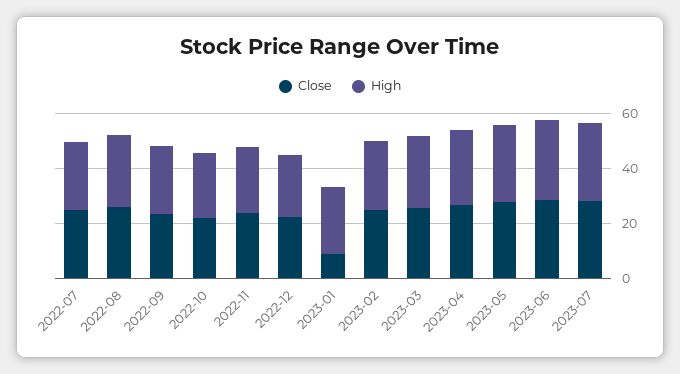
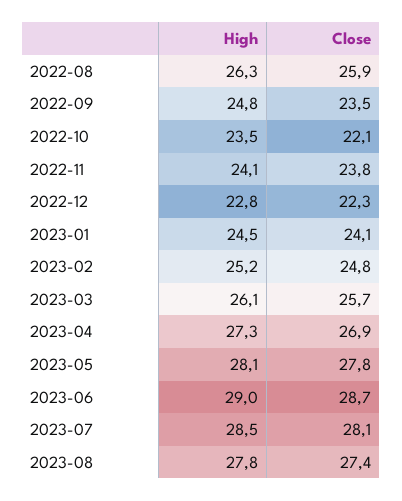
Close, 2022-07: 25 -> none
High, 2022-07: 25 -> none
Close, 2023-01: 10 -> 24.1
High, 2023-08: none -> 27.8
Close, 2023-08: none -> 27.4

